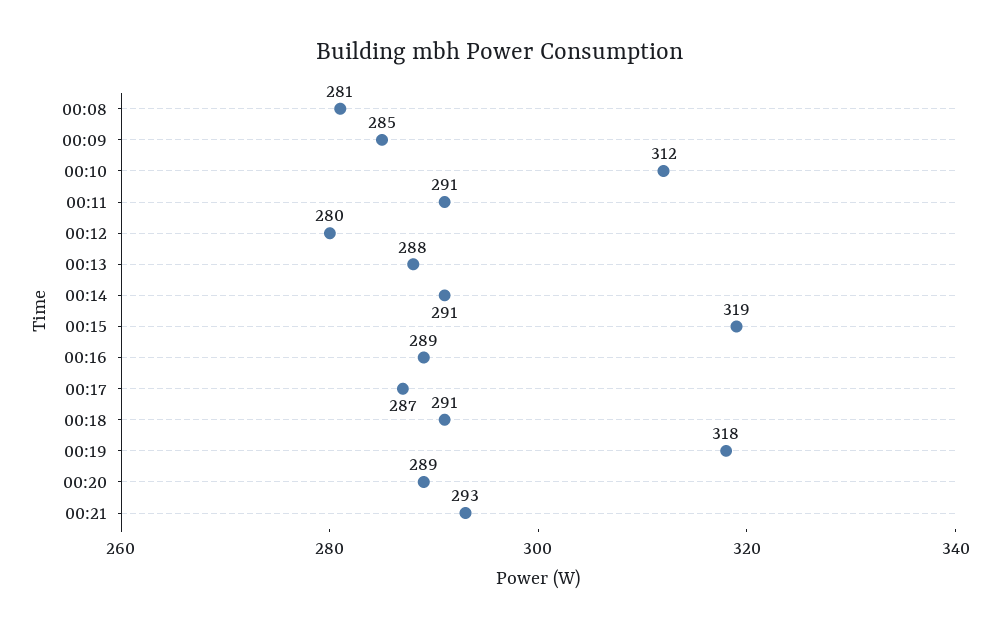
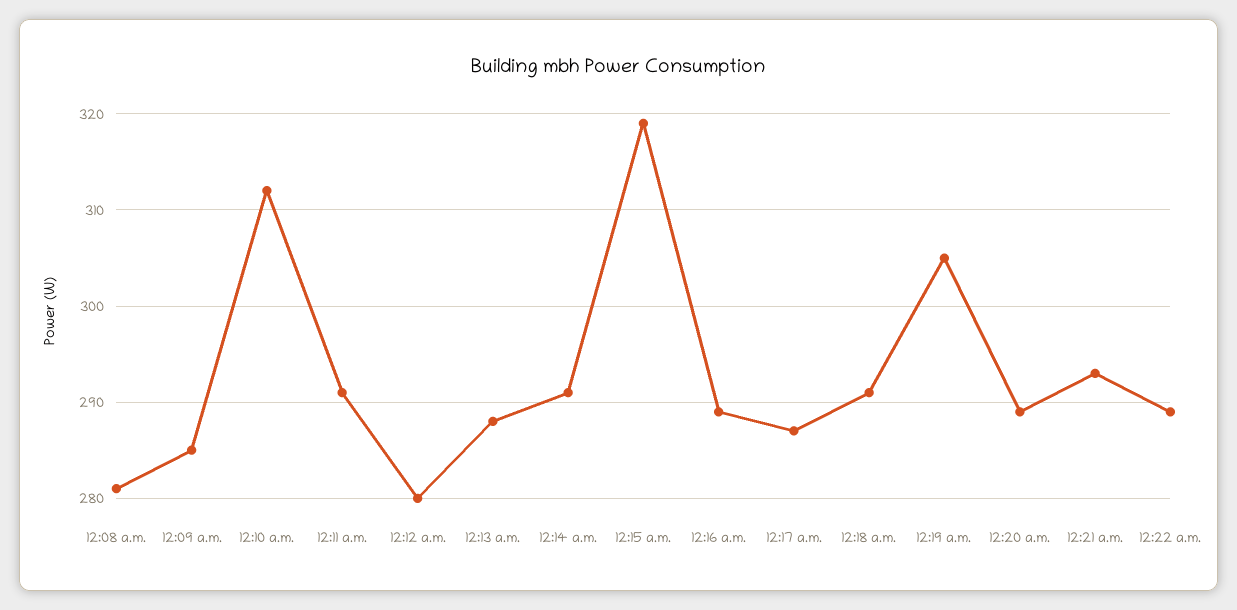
00:19: 318 -> 305
12:22 a.m.: none -> 289

